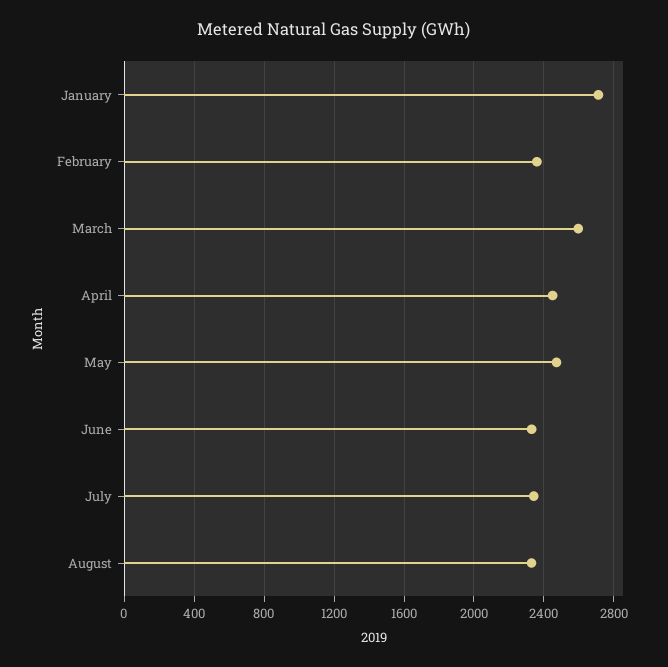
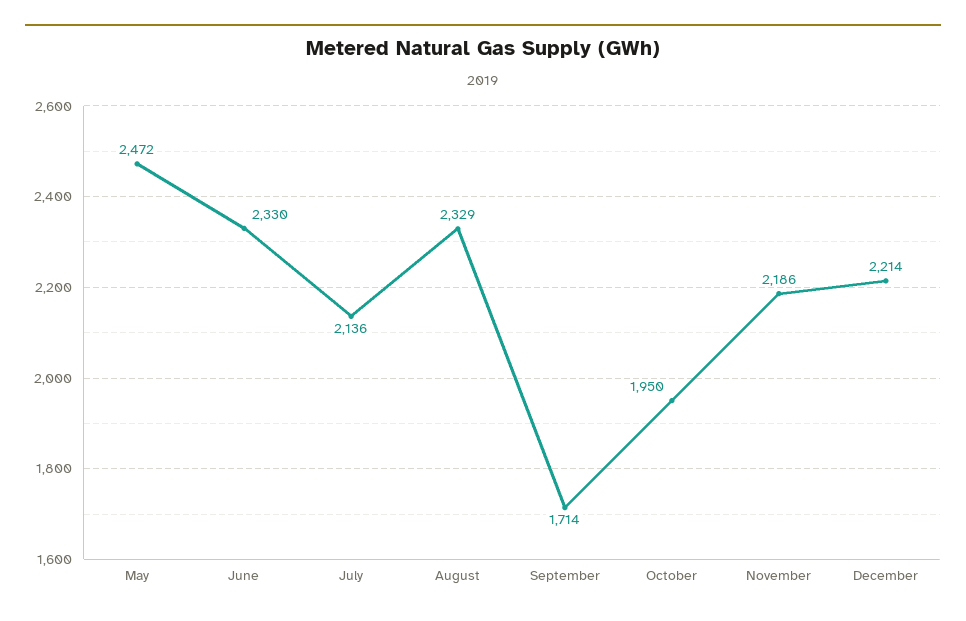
January: 2700 -> none
February: 2350 -> none
March: 2600 -> none
April: 2450 -> none
July: 2350 -> 2136
September: none -> 1714
October: none -> 1950
November: none -> 2186
December: none -> 2214

